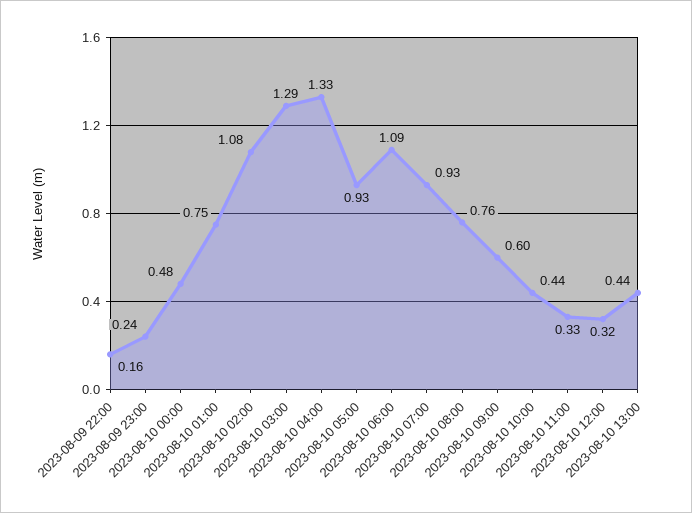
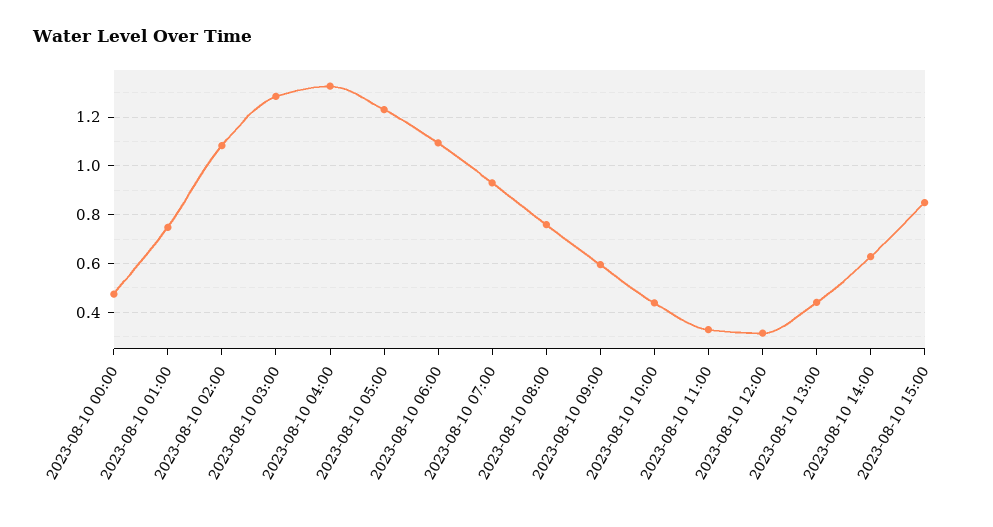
2023-08-09 22:00: 0.16 -> none
2023-08-09 23:00: 0.24 -> none
2023-08-10 05:00: 0.93 -> 1.225
2023-08-10 14:00: none -> 0.625
2023-08-10 15:00: none -> 0.85

